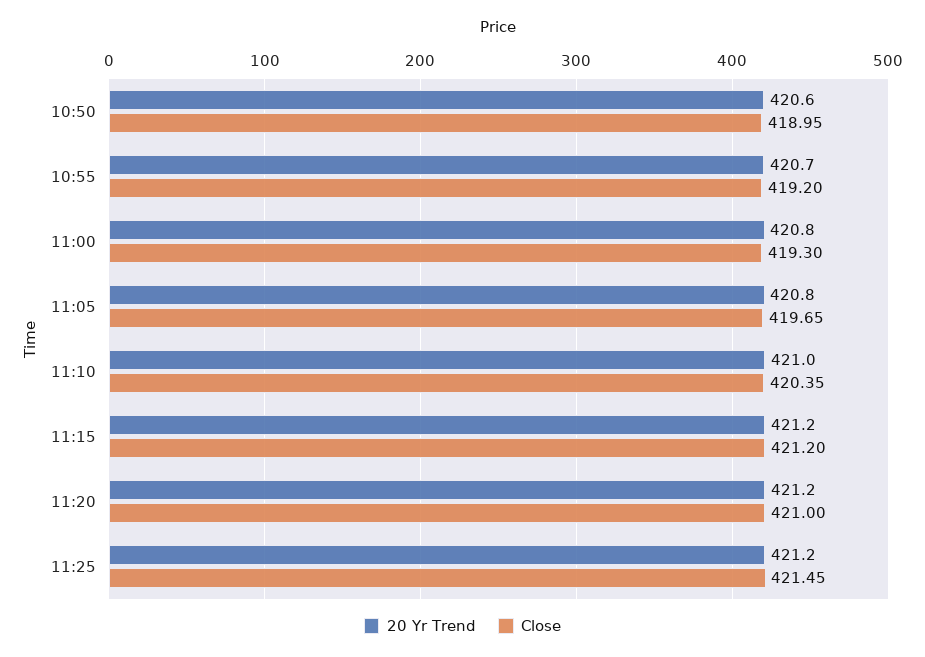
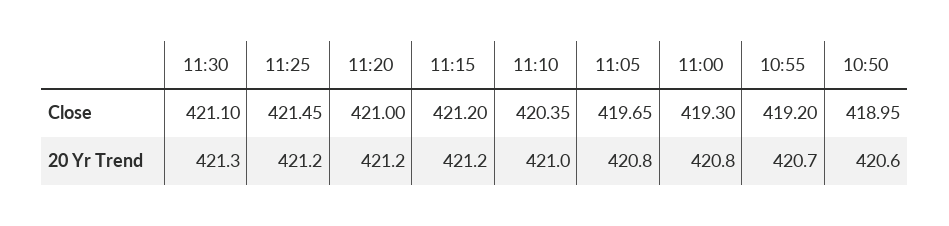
Close, 11:30: none -> 421.1
20 Yr Trend, 11:30: none -> 421.3

